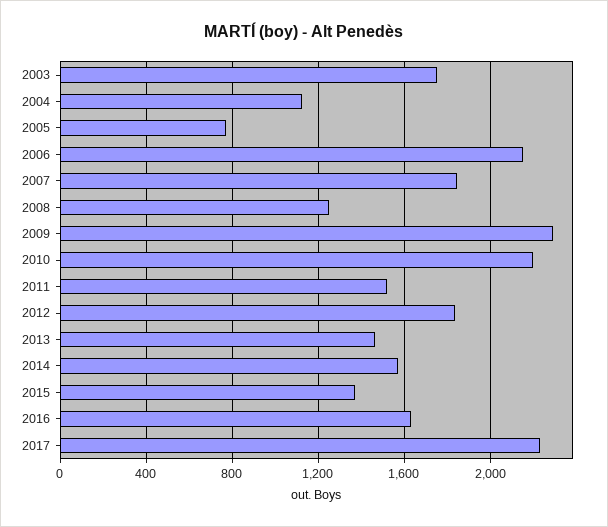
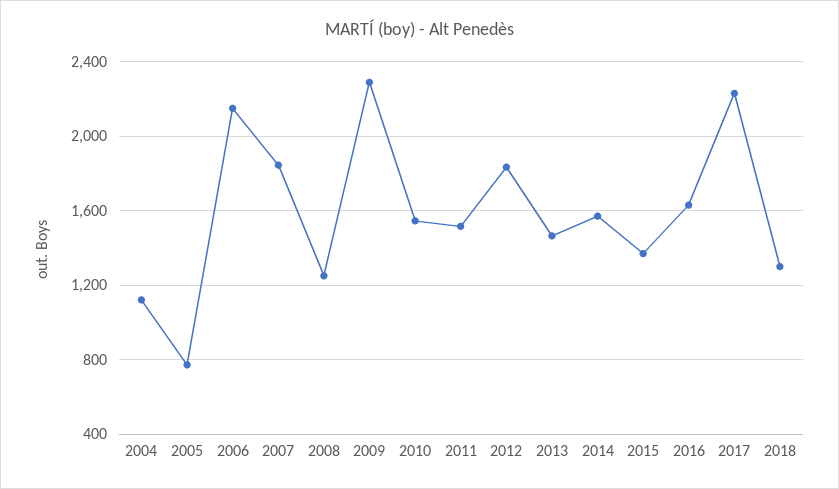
2003: 1750 -> none
2010: 2200 -> 1550
2018: none -> 1300

